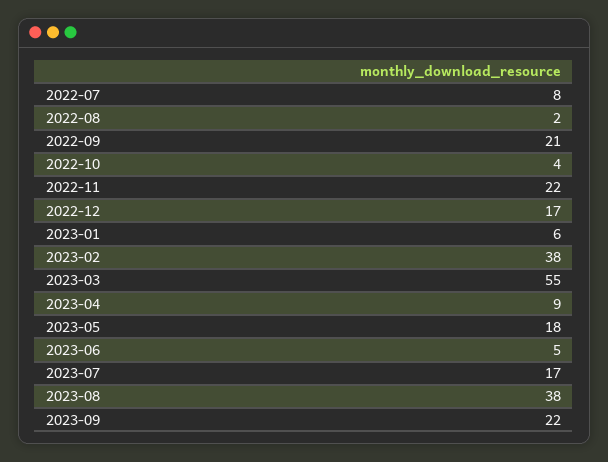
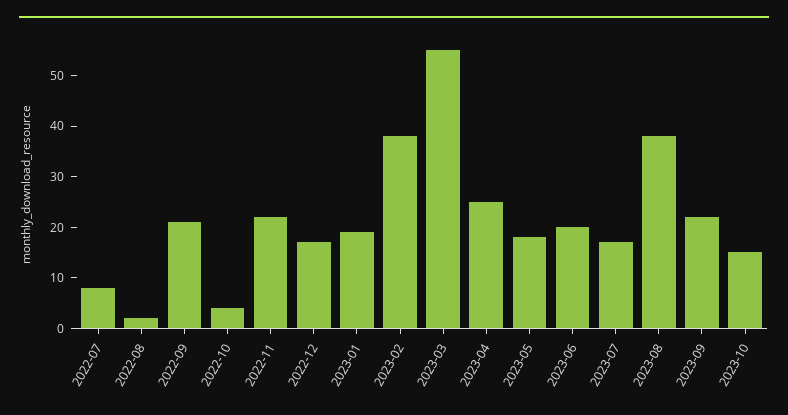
2023-01: 6 -> 20
2023-04: 9 -> 25
2023-06: 5 -> 20
2023-10: none -> 15

